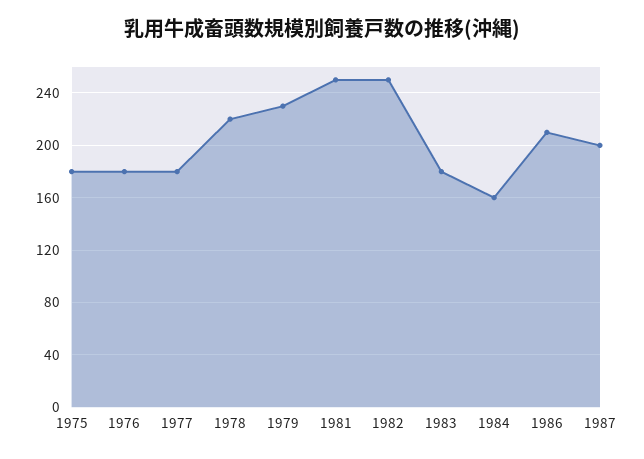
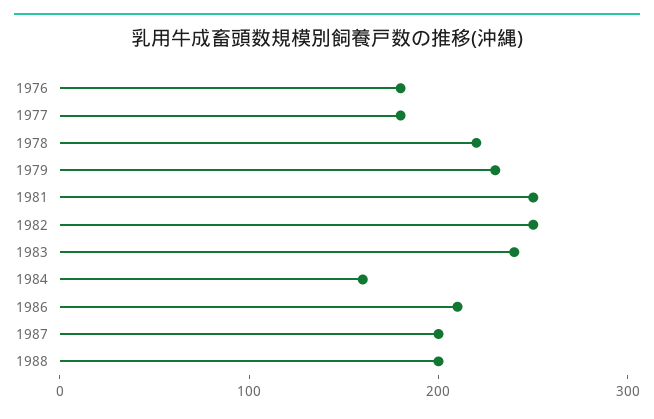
1975: 180 -> none
1983: 180 -> 240
1988: none -> 200

